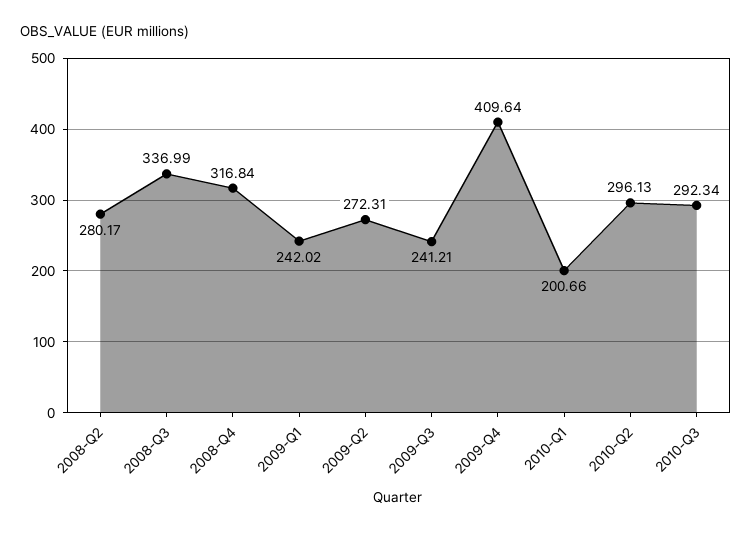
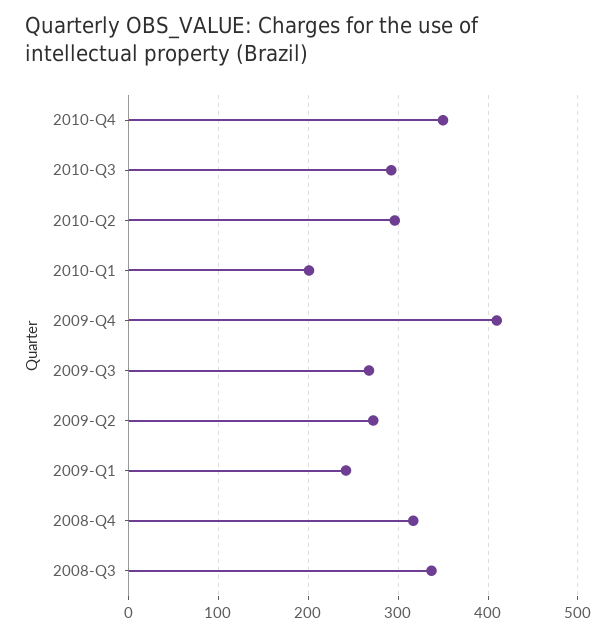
2008-Q2: 280.17 -> none
2009-Q3: 241.21 -> 270
2010-Q4: none -> 350

